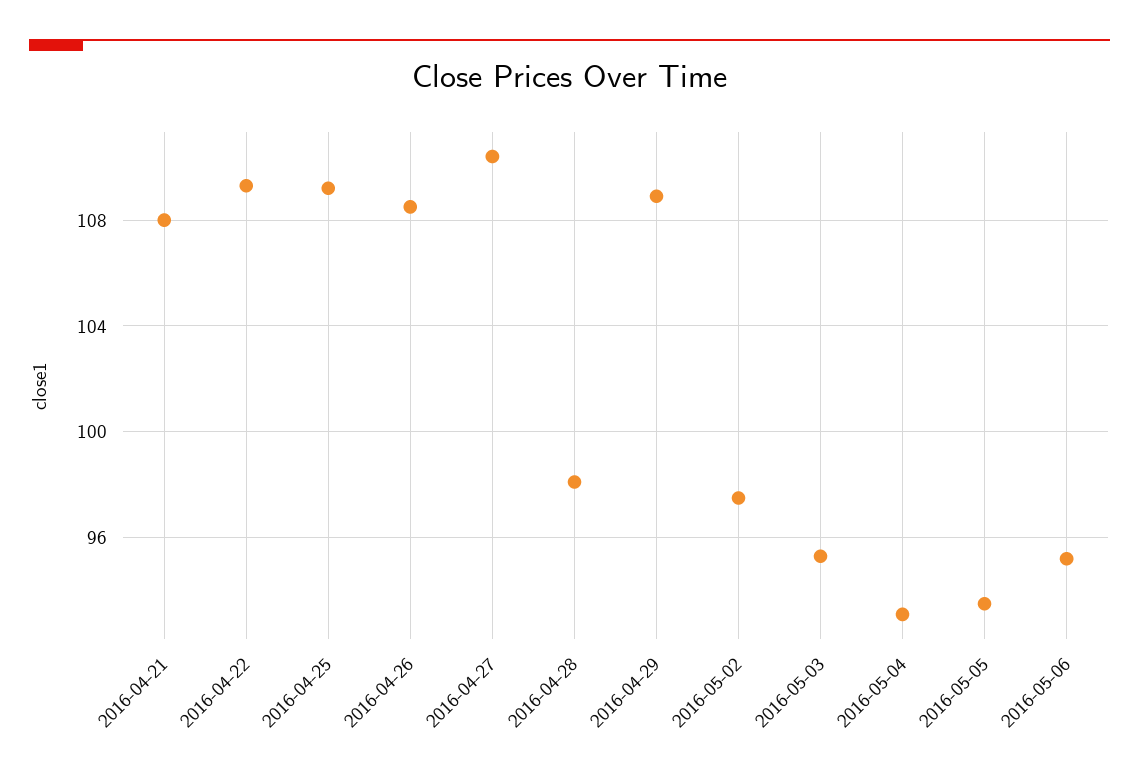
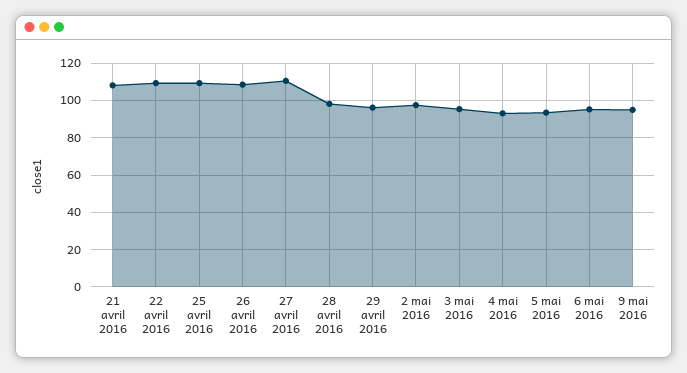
2016-04-29: 109 -> 95
9 mai 2016: none -> 95

